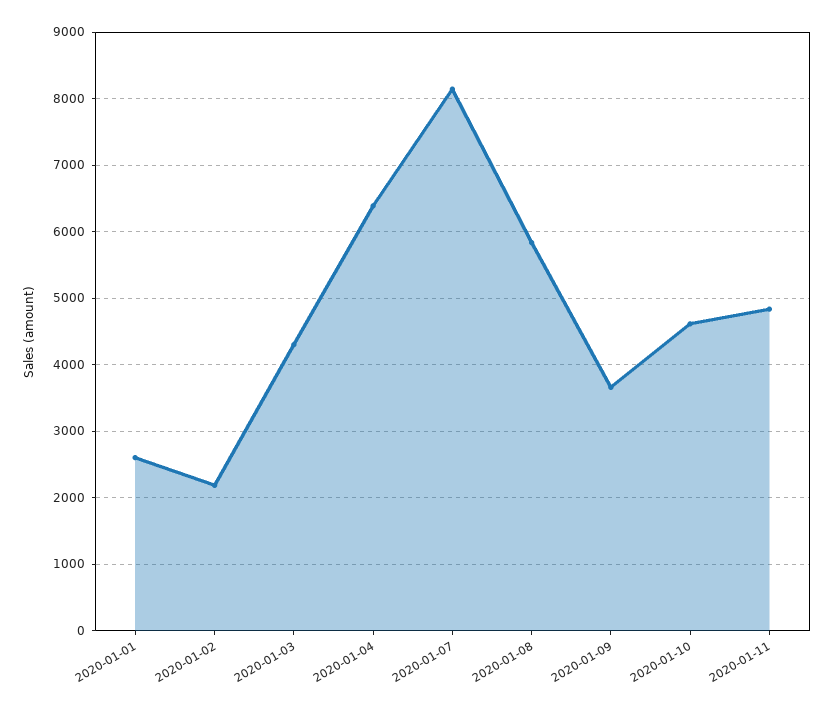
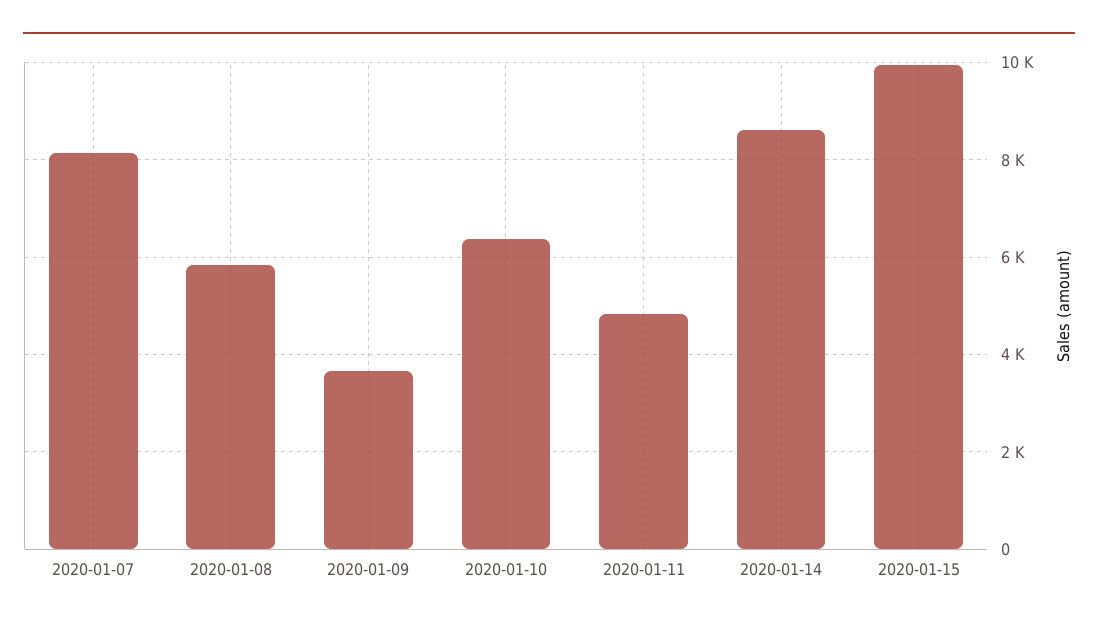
2020-01-01: 2600 -> none
2020-01-02: 2200 -> none
2020-01-03: 4300 -> none
2020-01-04: 6400 -> none
2020-01-10: 4600 -> 6400
2020-01-14: none -> 8600
2020-01-15: none -> 10000

